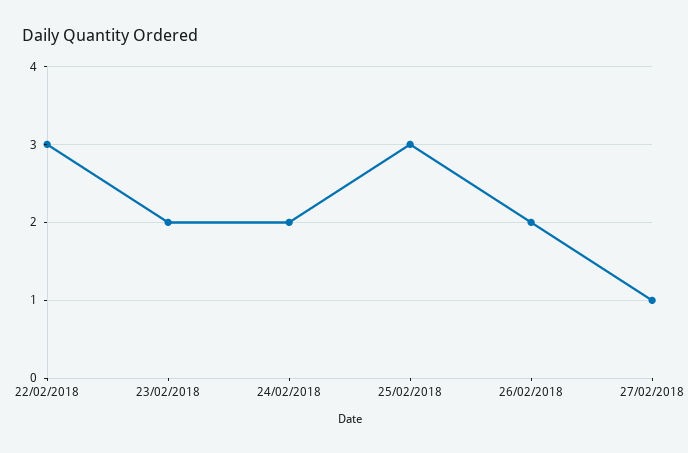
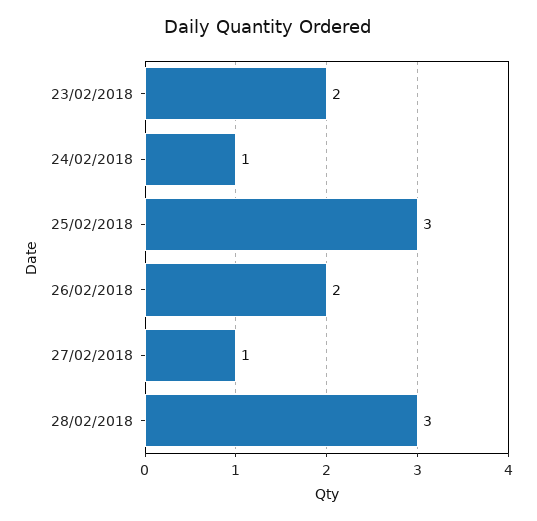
22/02/2018: 3 -> none
24/02/2018: 2 -> 1
28/02/2018: none -> 3

